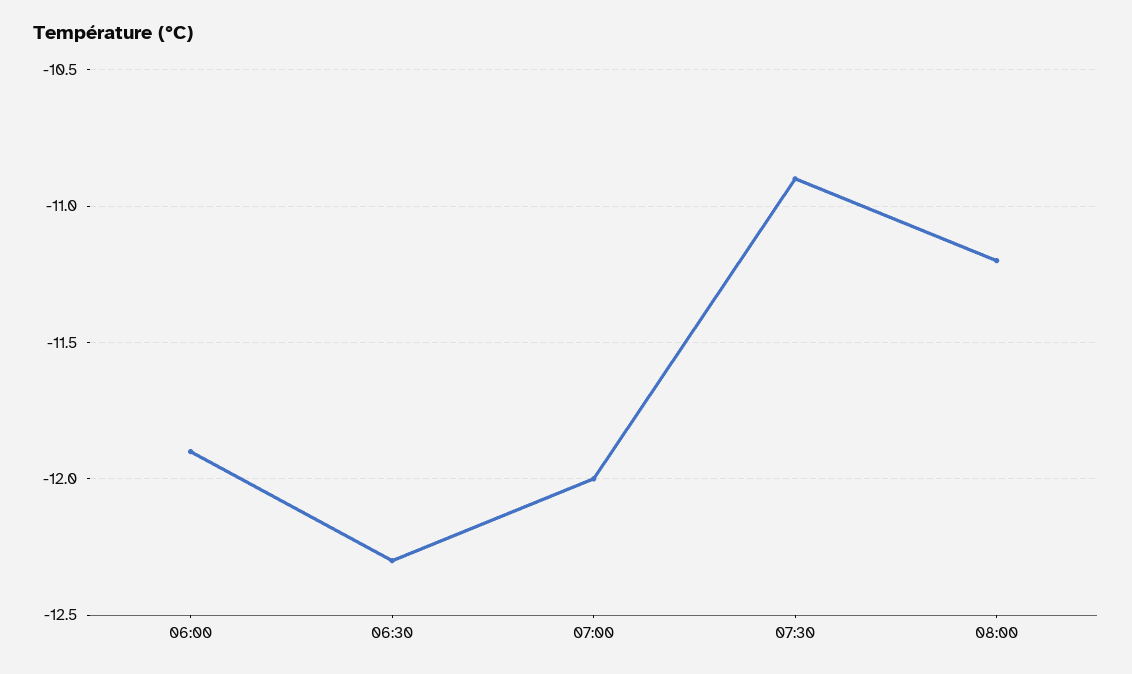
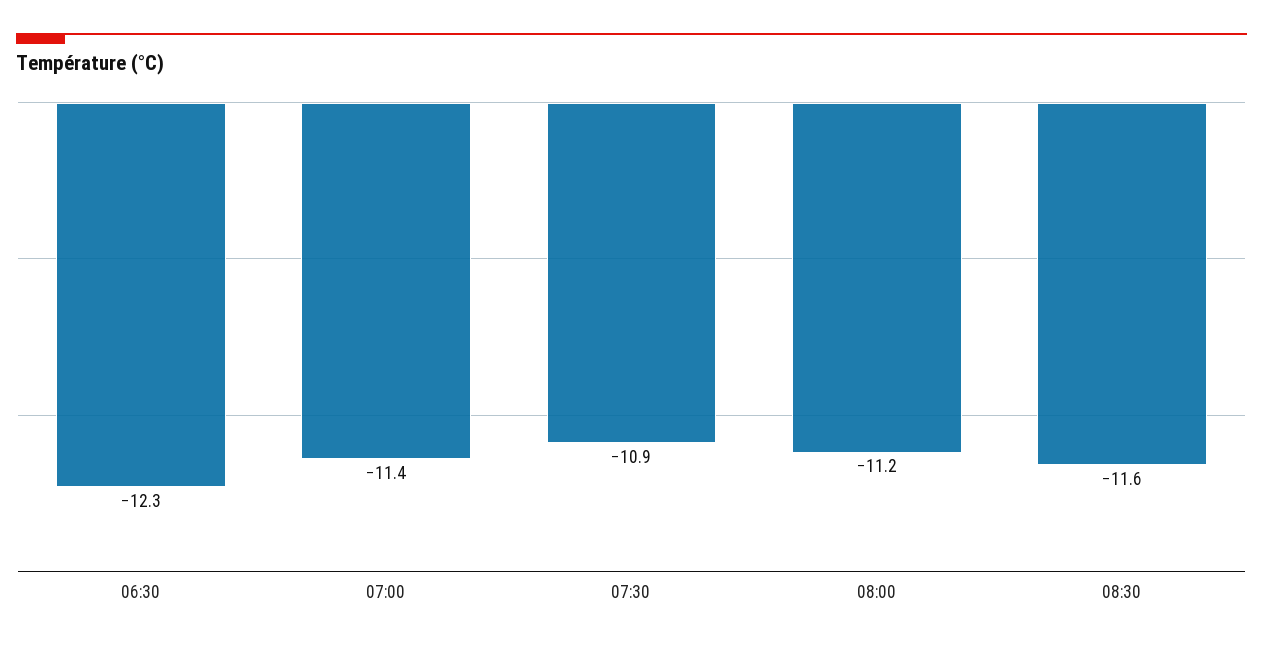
06:00: -11.9 -> none
07:00: -12 -> -11.4
08:30: none -> -11.6

